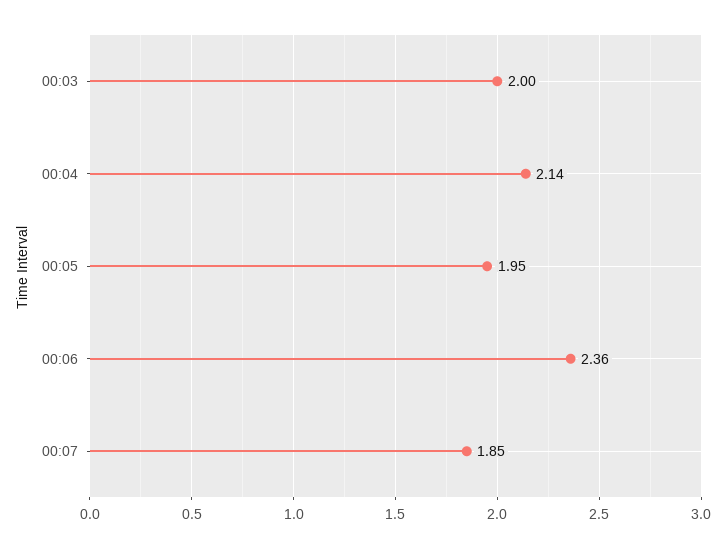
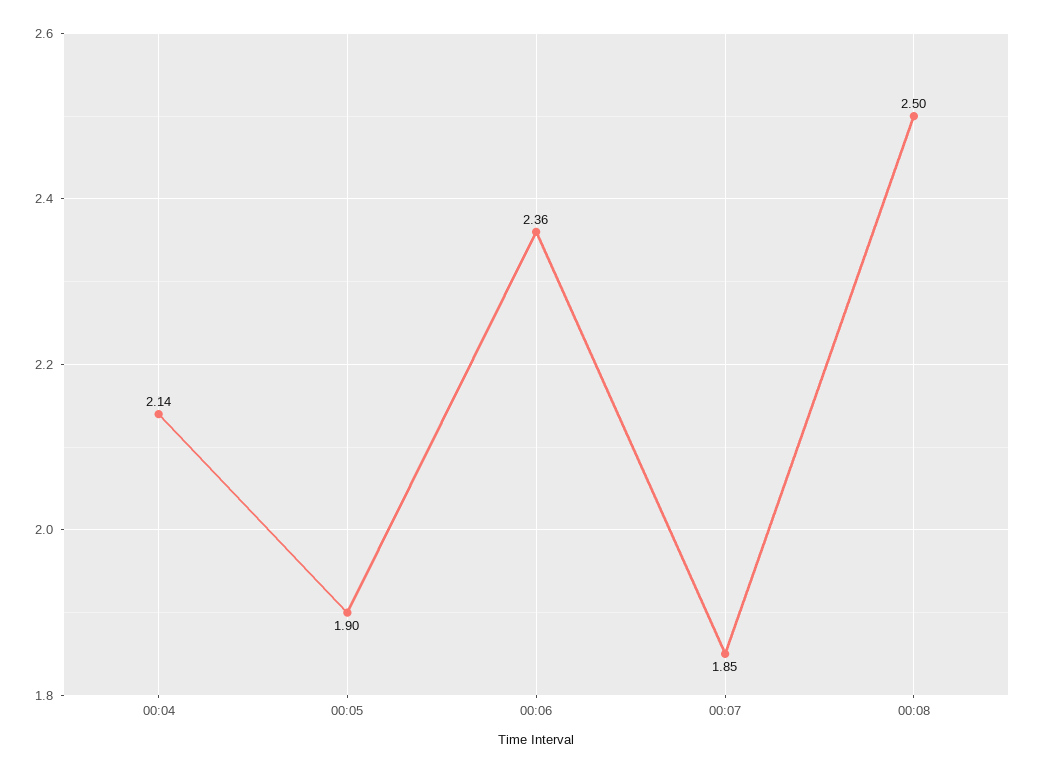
00:03: 2 -> none
00:05: 1.95 -> 1.9
00:08: none -> 2.5

